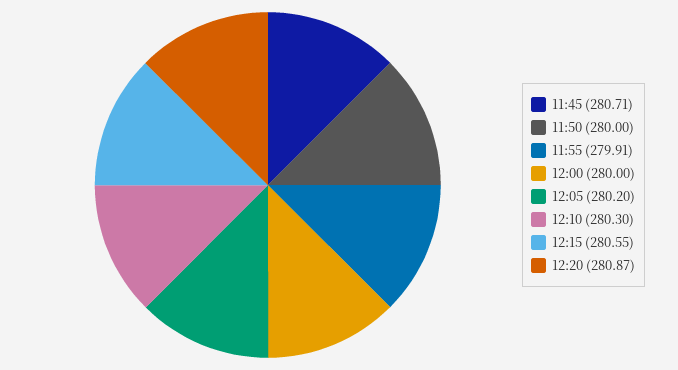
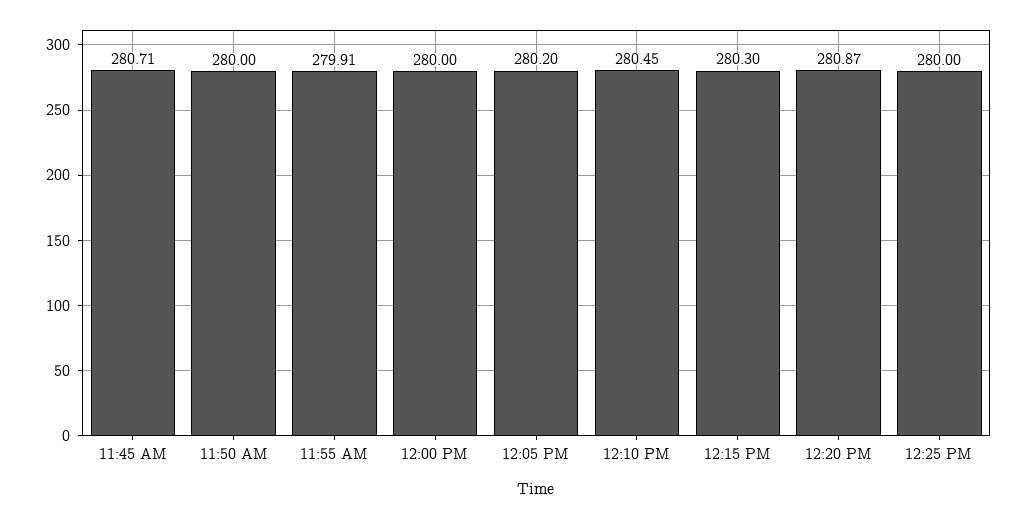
12:10: 280.3 -> 280.45
12:15: 280.55 -> 280.3
12:25 PM: none -> 280

